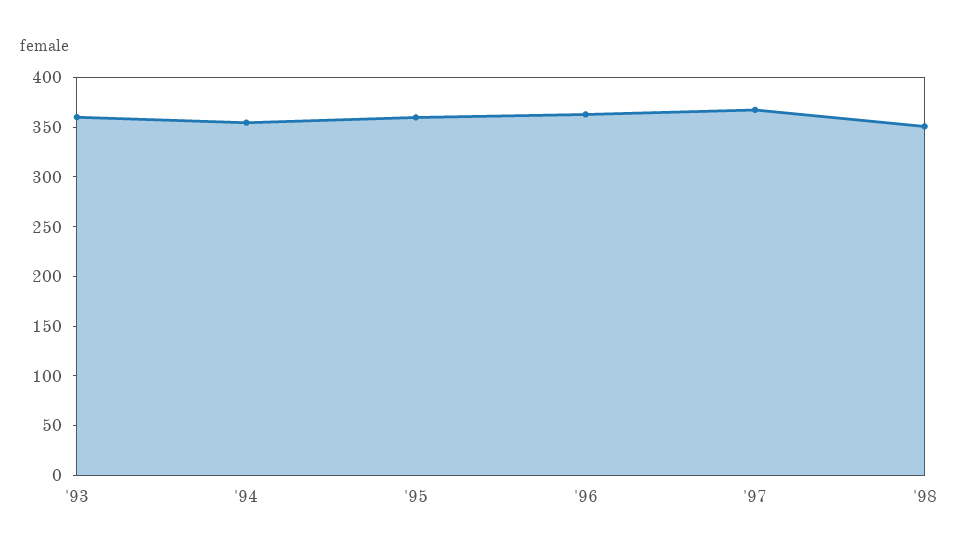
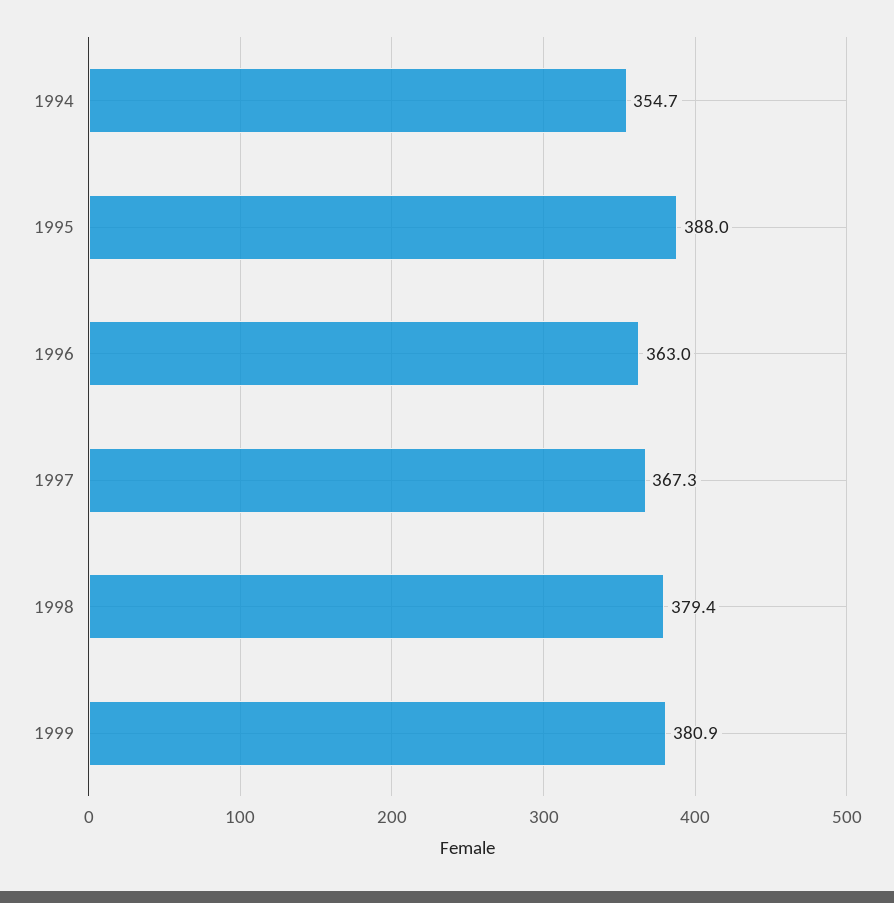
'93: 360 -> none
'95: 360 -> 388
'98: 350 -> 379.4
1999: none -> 380.9

